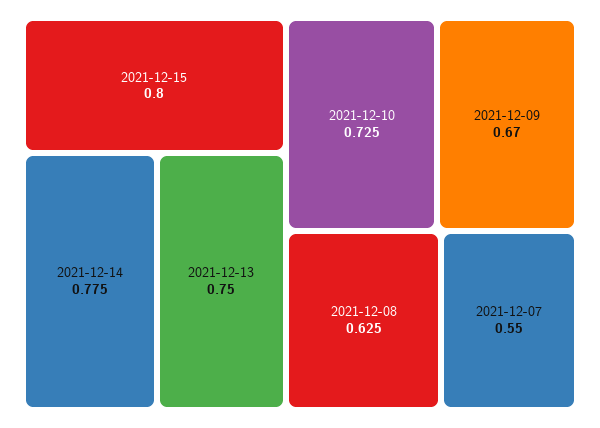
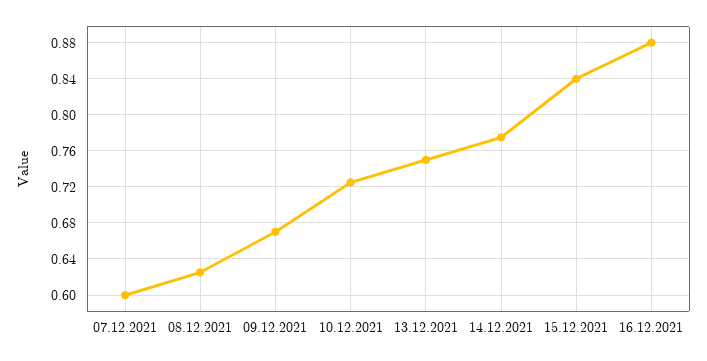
2021-12-15: 0.8 -> 0.84
2021-12-07: 0.55 -> 0.6
16.12.2021: none -> 0.88

